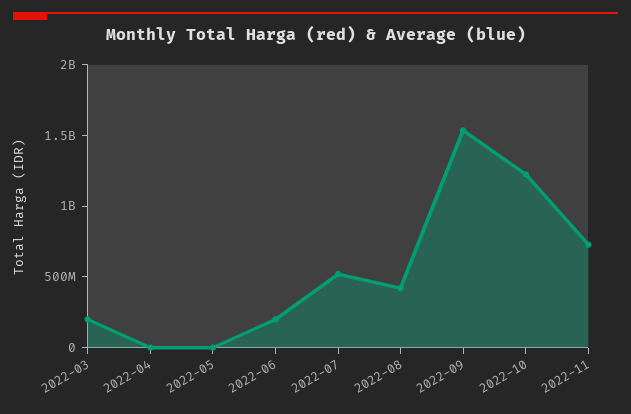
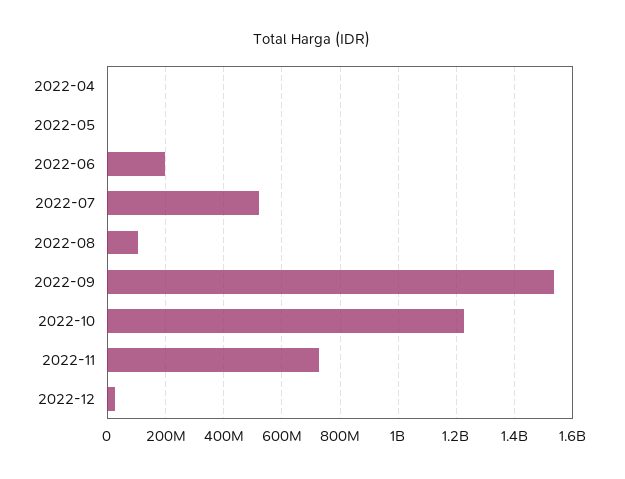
2022-03: 200000000 -> none
2022-08: 400000000 -> 100000000
2022-12: none -> 25000000

